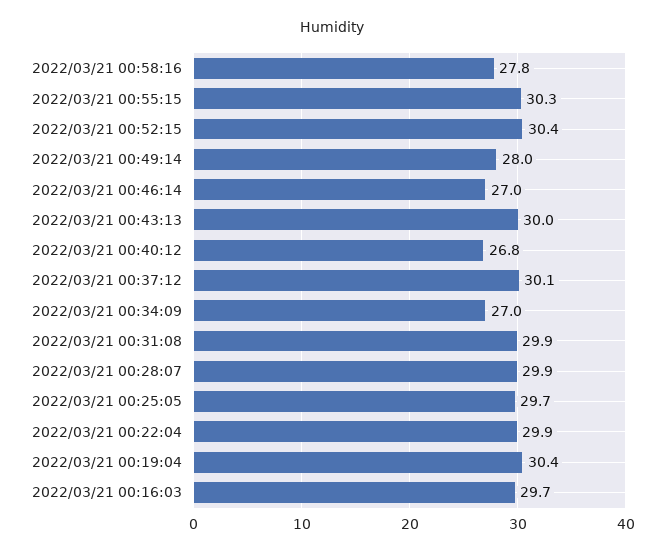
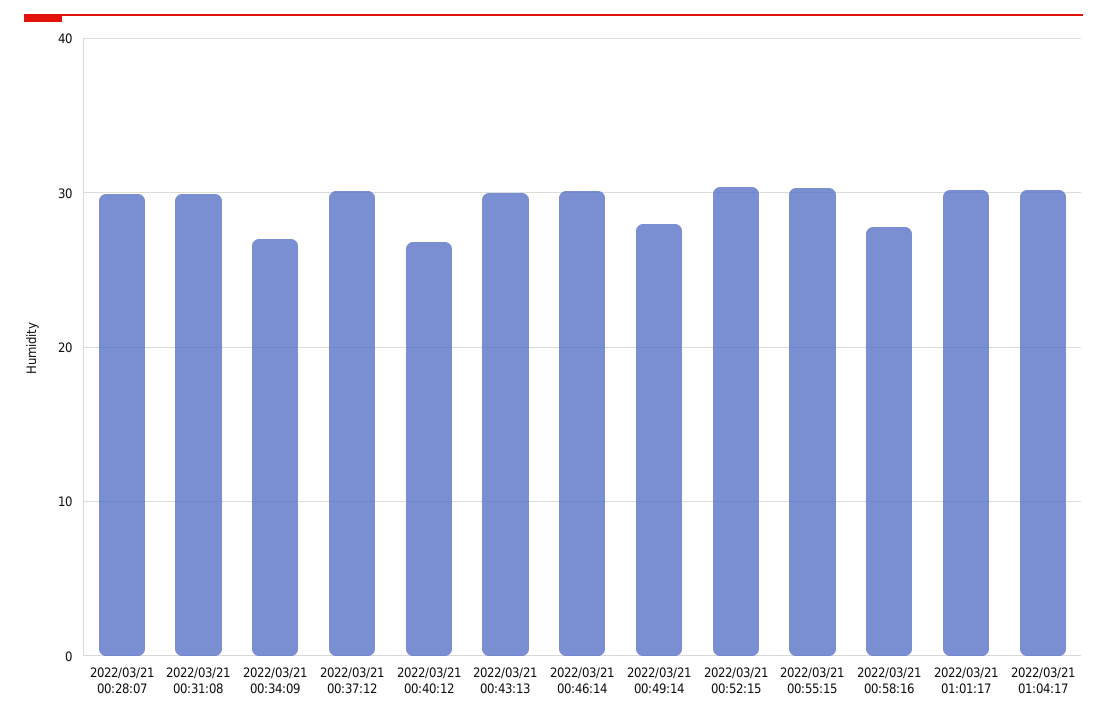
2022/03/21 00:46:14: 27 -> 30
2022/03/21 00:25:05: 29.7 -> none
2022/03/21 00:22:04: 29.9 -> none
2022/03/21 00:19:04: 30.4 -> none
2022/03/21 00:16:03: 29.7 -> none
2022/03/21 01:01:17: none -> 30
2022/03/21 01:04:17: none -> 30

